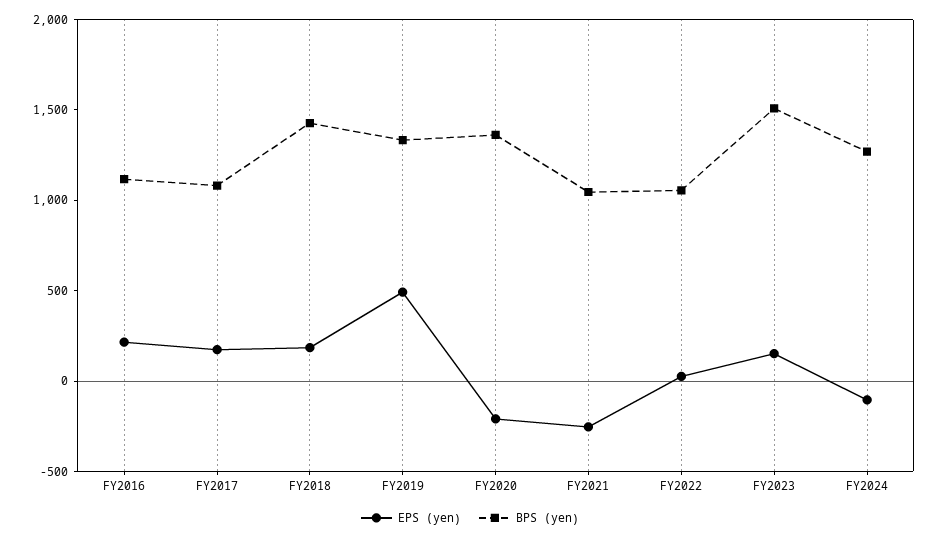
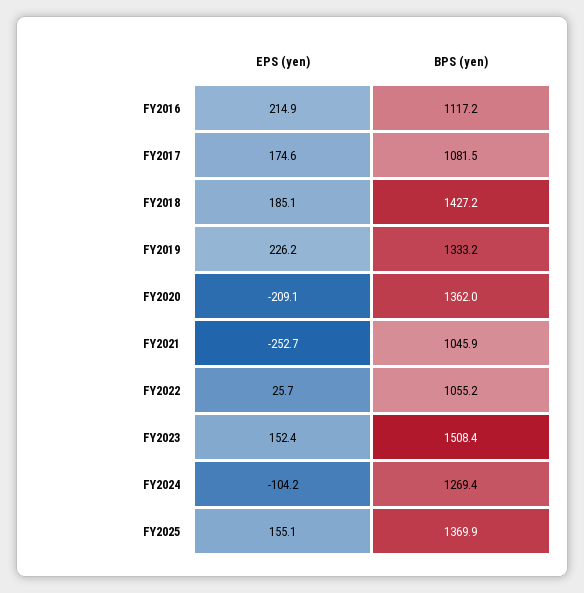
EPS (yen), FY2019: 500 -> 226.2
EPS (yen), FY2025: none -> 155.1
BPS (yen), FY2025: none -> 1369.9

